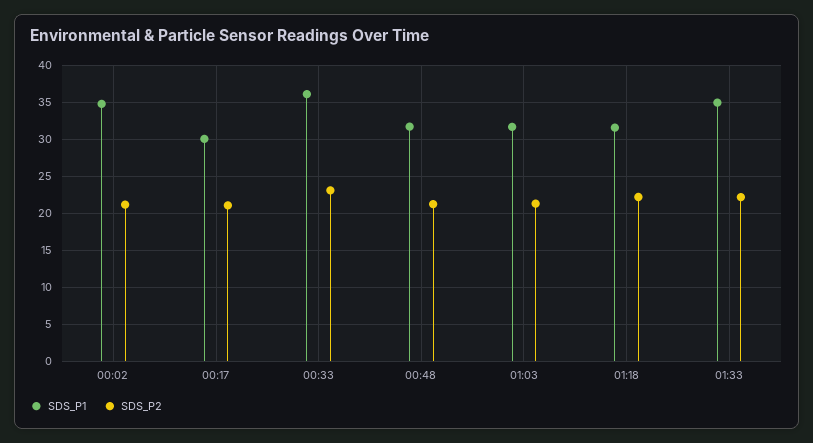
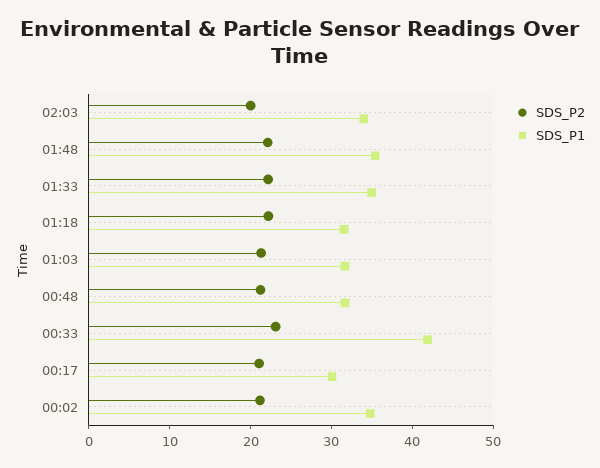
SDS_P1, 00:33: 36 -> 42
SDS_P2, 02:03: none -> 20
SDS_P1, 02:03: none -> 34
SDS_P2, 01:48: none -> 22
SDS_P1, 01:48: none -> 36

